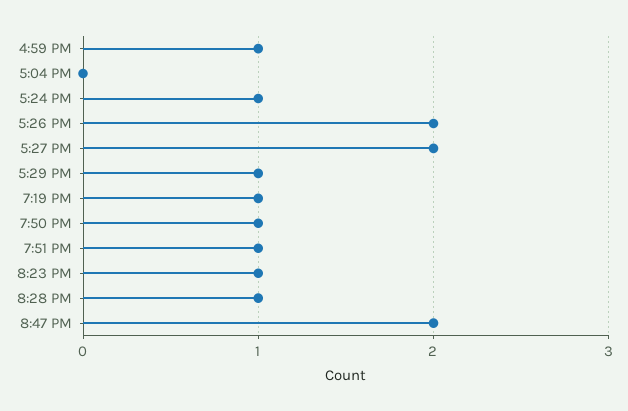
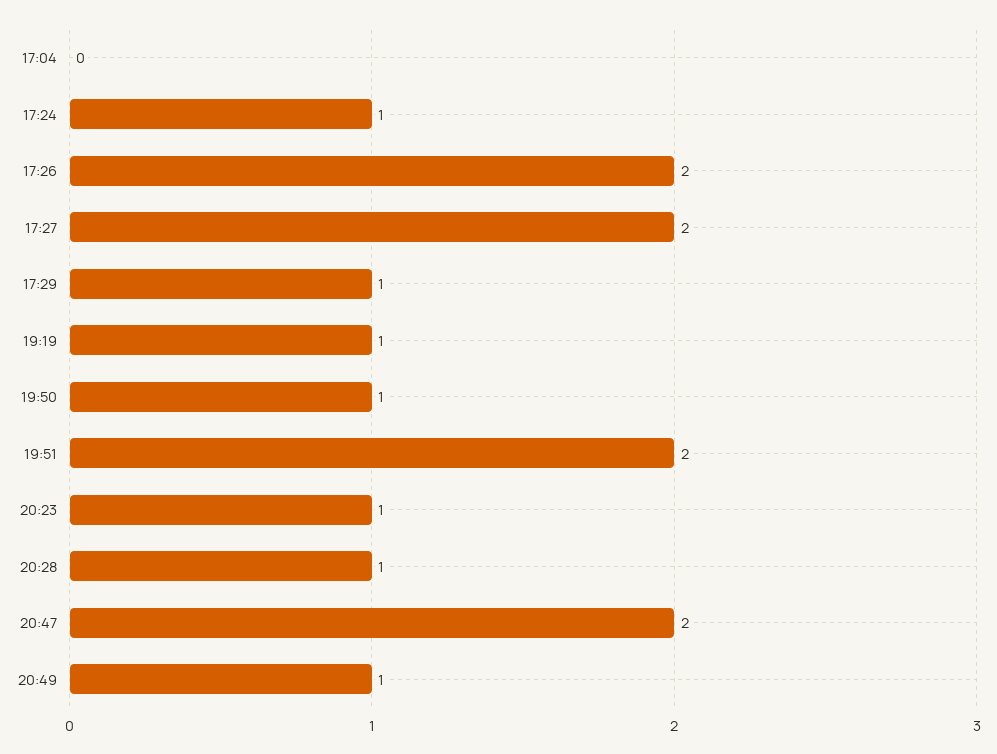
4:59 PM: 1 -> none
7:51 PM: 1 -> 2
20:49: none -> 1

